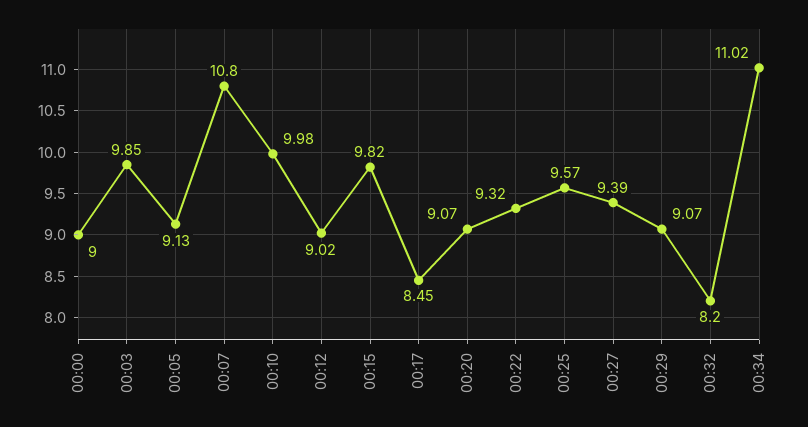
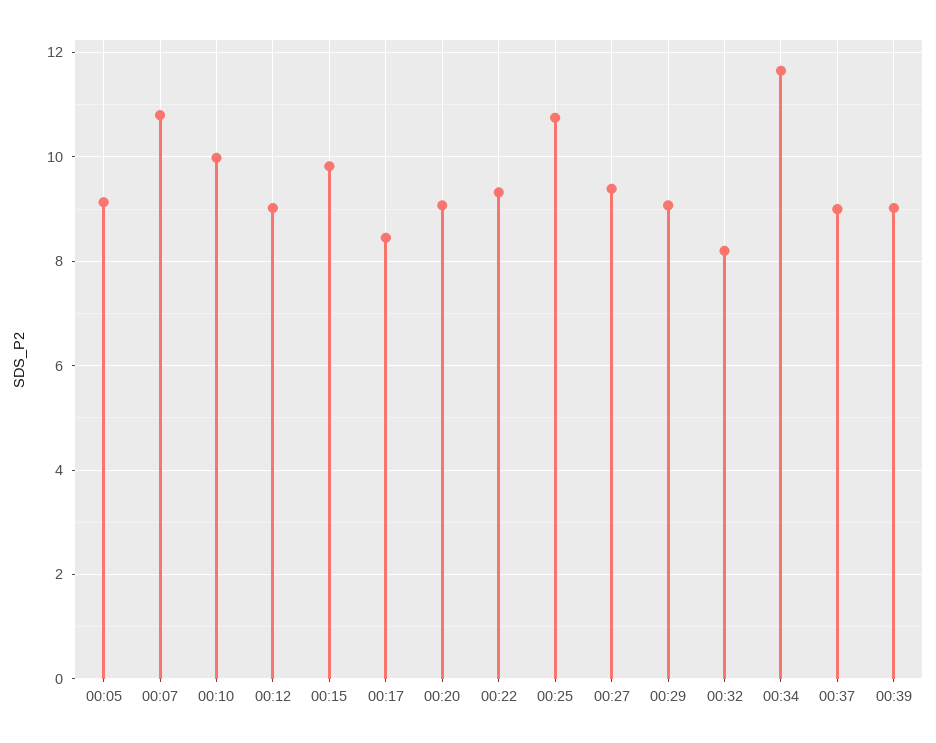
00:00: 9 -> none
00:03: 9.85 -> none
00:25: 9.57 -> 10.8
00:34: 11.02 -> 11.6
00:37: none -> 9
00:39: none -> 9

